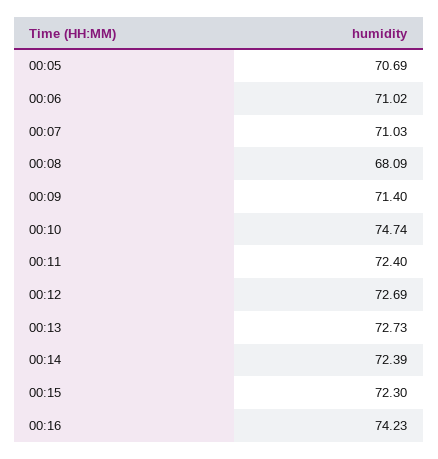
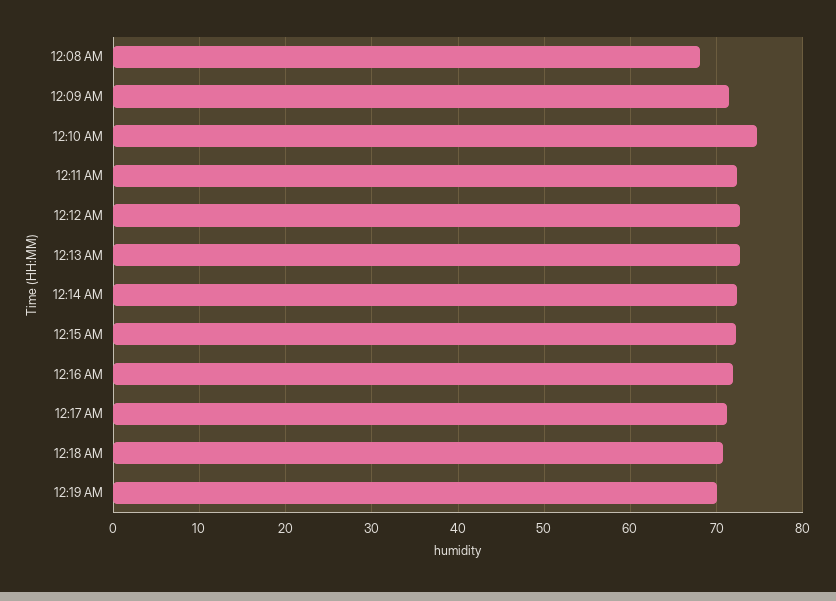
00:05: 70.69 -> none
00:06: 71.02 -> none
00:07: 71.03 -> none
00:16: 74.23 -> 72
12:17 AM: none -> 71
12:18 AM: none -> 71
12:19 AM: none -> 70

